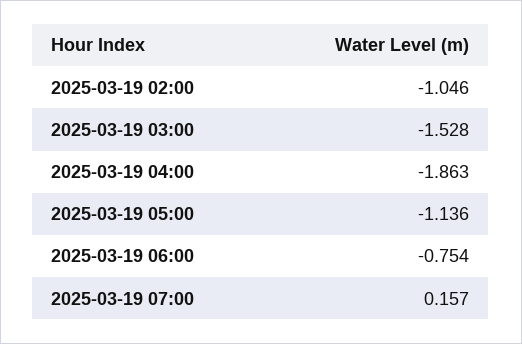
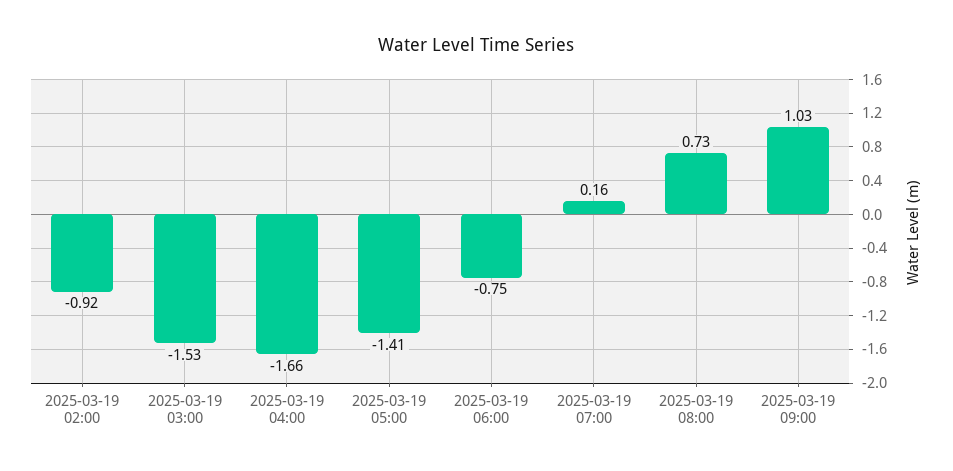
2025-03-19 02:00: -1.046 -> -0.92
2025-03-19 04:00: -1.863 -> -1.66
2025-03-19 05:00: -1.136 -> -1.41
2025-03-19 08:00: none -> 0.73
2025-03-19 09:00: none -> 1.03

